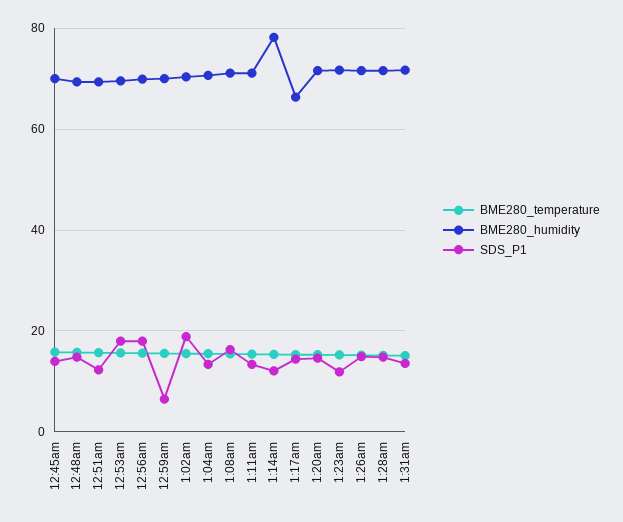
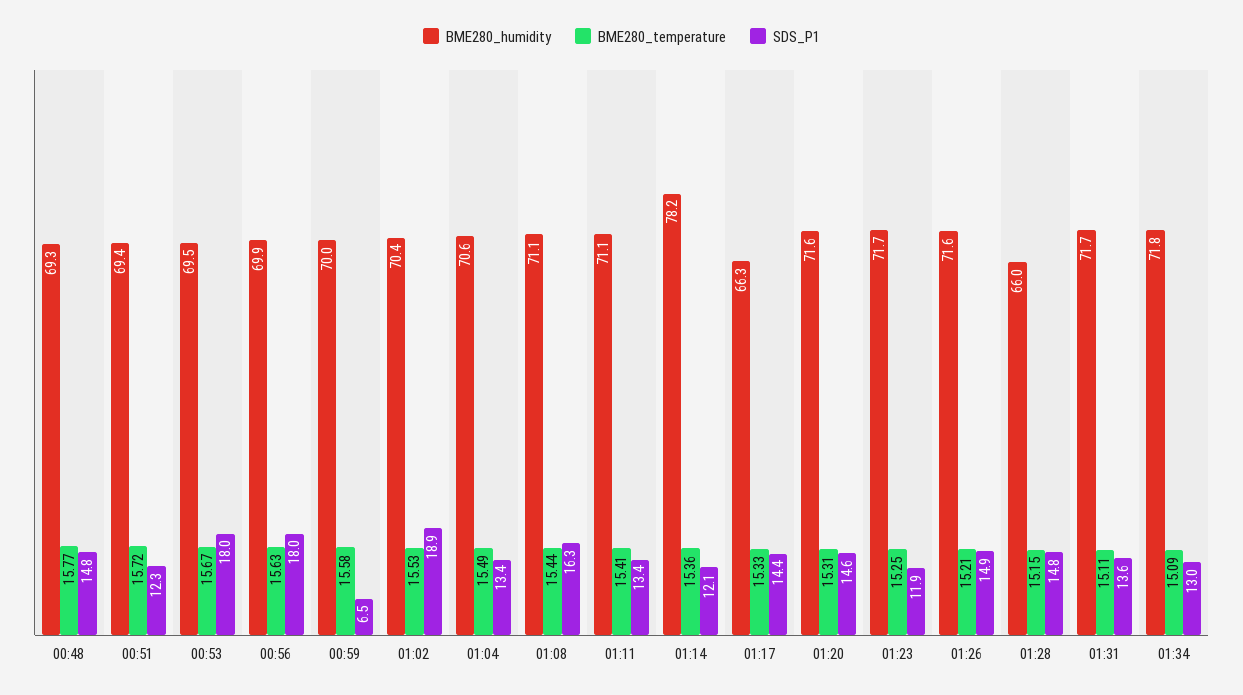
BME280_temperature, 12:45am: 16 -> none
BME280_humidity, 12:45am: 70 -> none
SDS_P1, 12:45am: 14 -> none
BME280_humidity, 1:28am: 72 -> 66
BME280_humidity, 01:34: none -> 71.8
BME280_temperature, 01:34: none -> 15.09
SDS_P1, 01:34: none -> 13

